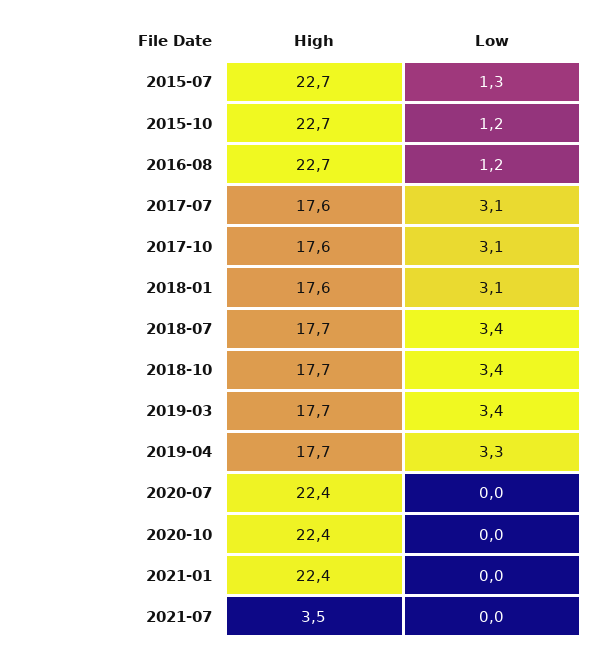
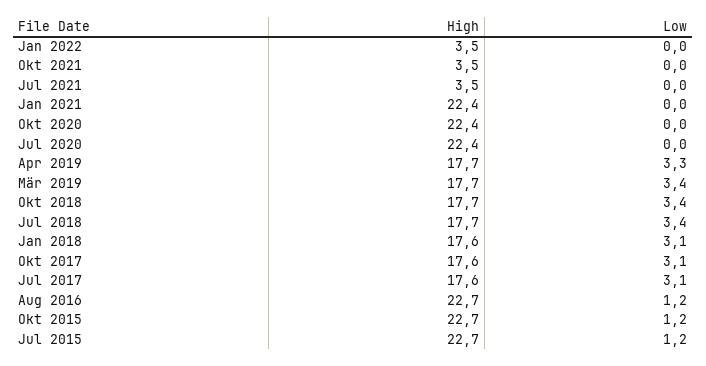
Low, 2015-07: 1.3 -> 1.2
High, Jan 2022: none -> 3.5
Low, Jan 2022: none -> 0
High, Okt 2021: none -> 3.5
Low, Okt 2021: none -> 0

